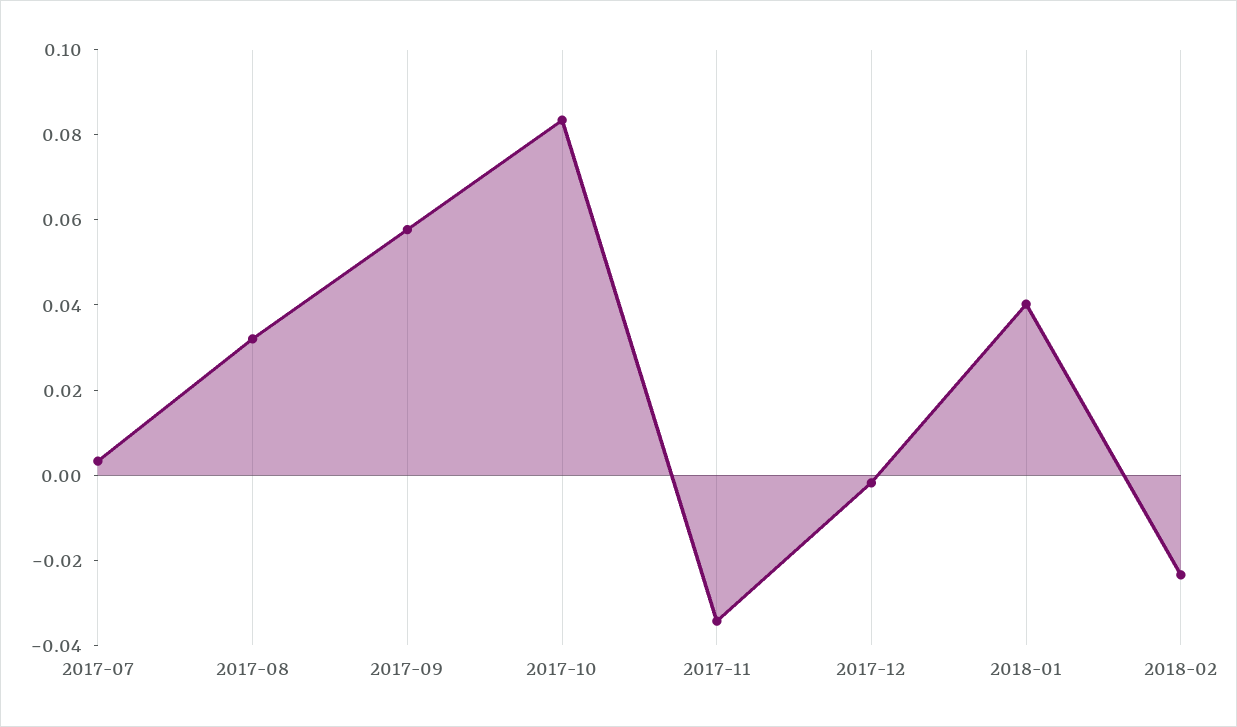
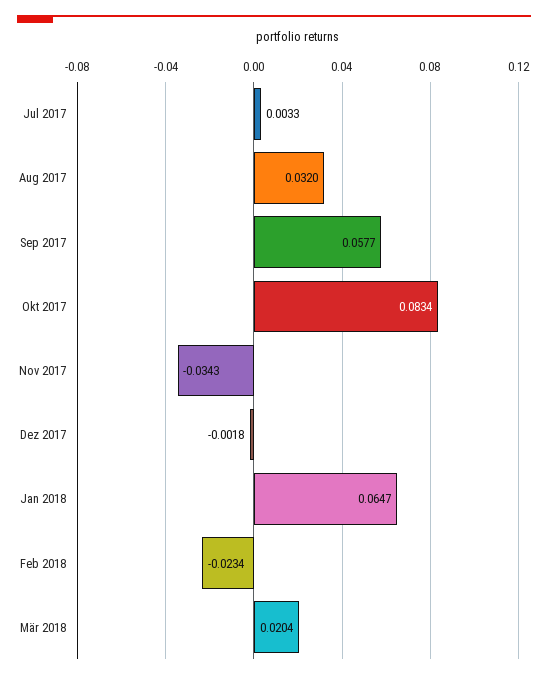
2018-01: 0.04 -> 0.0647
Mär 2018: none -> 0.0204

